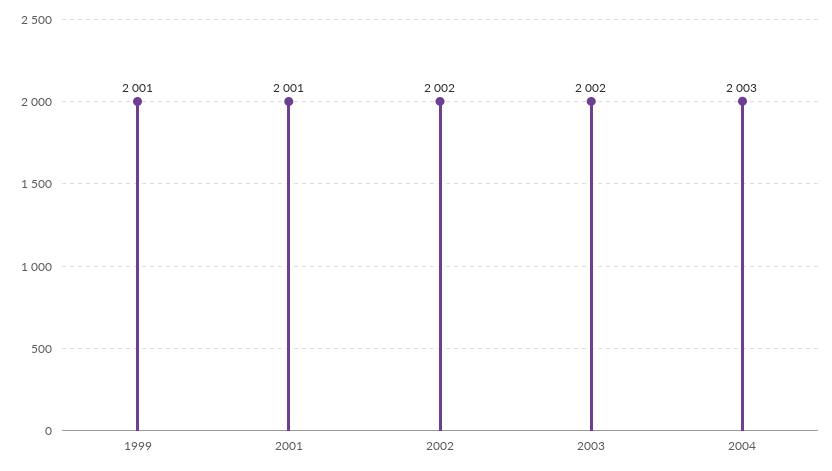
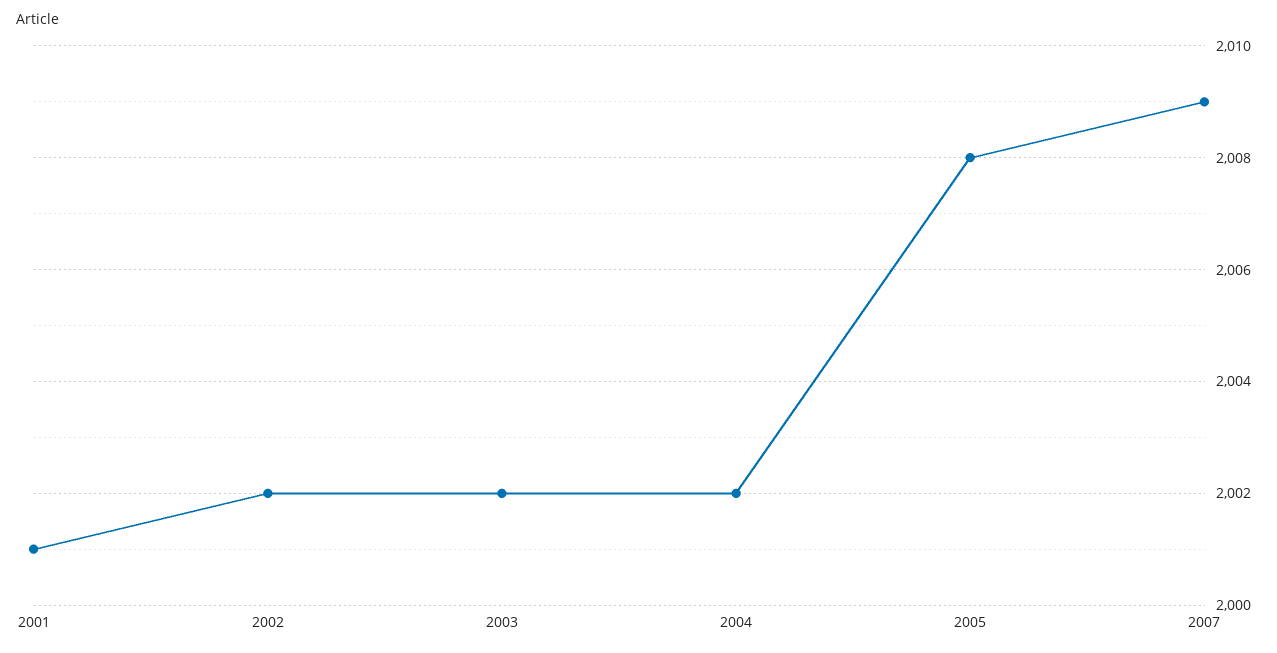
1999: 2001 -> none
2004: 2003 -> 2002
2005: none -> 2008
2007: none -> 2009

